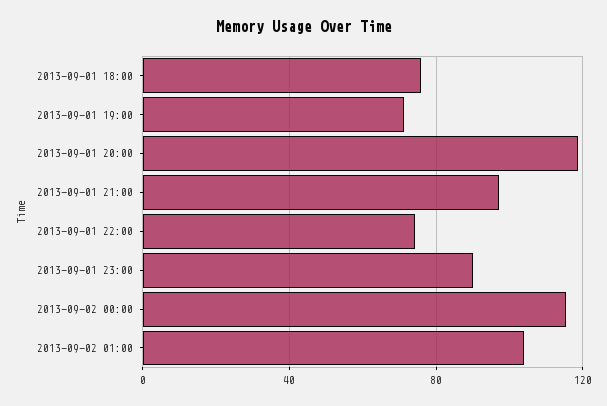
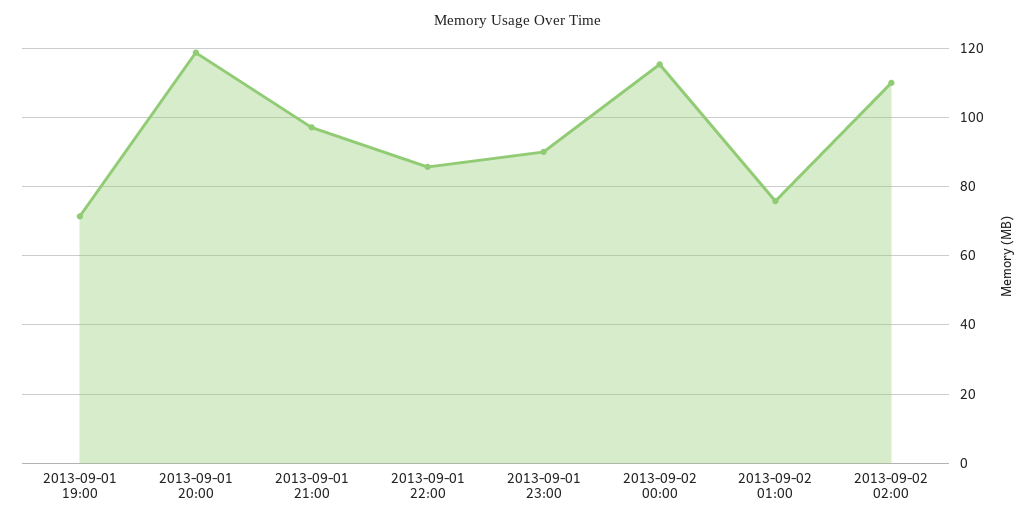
2013-09-01 18:00: 75 -> none
2013-09-01 22:00: 75 -> 86
2013-09-02 01:00: 105 -> 76
2013-09-02 02:00: none -> 110

